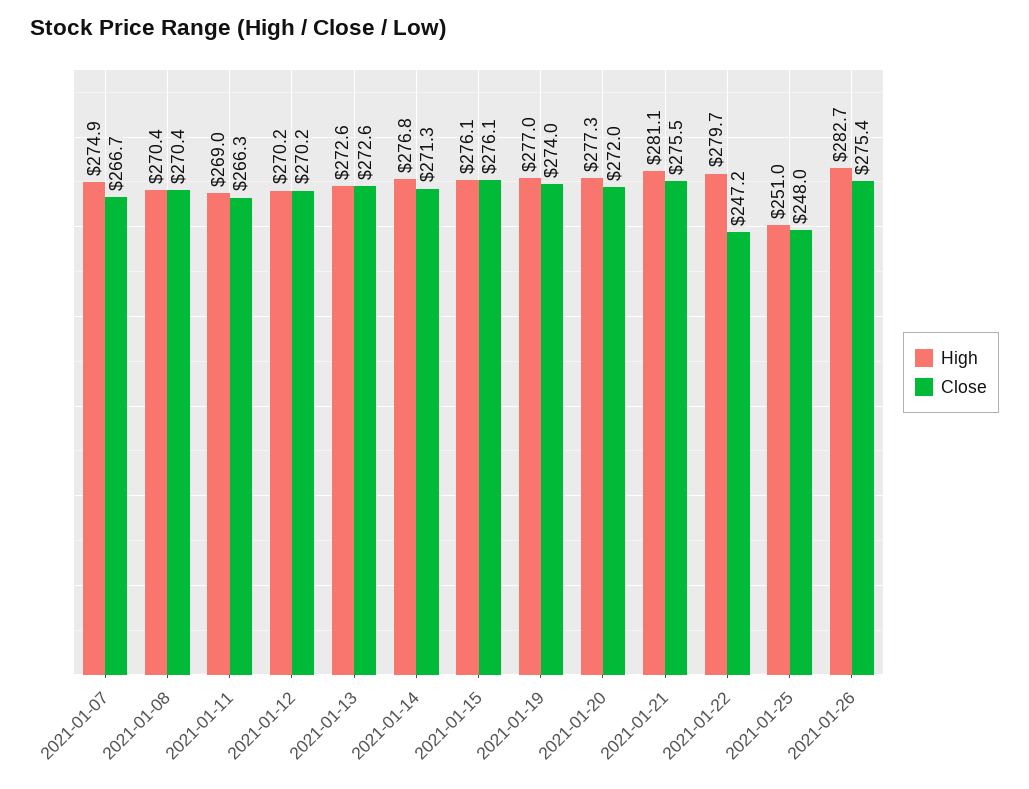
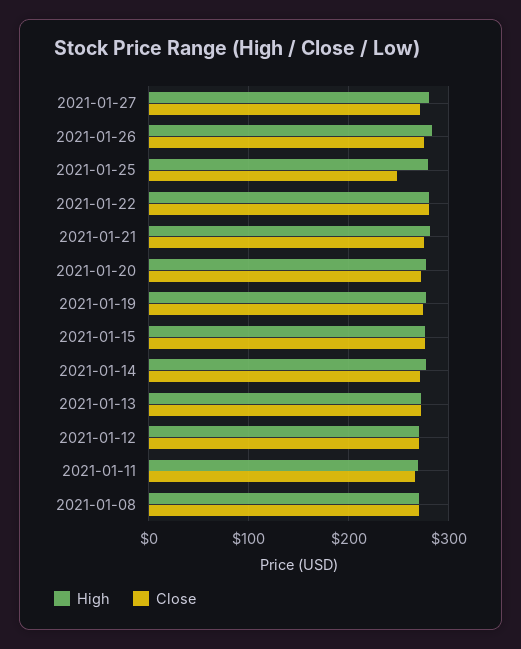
High, 2021-01-07: 274.9 -> none
Close, 2021-01-07: 266.7 -> none
Close, 2021-01-22: 247.2 -> 280
High, 2021-01-25: 251 -> 280
High, 2021-01-27: none -> 280
Close, 2021-01-27: none -> 270

